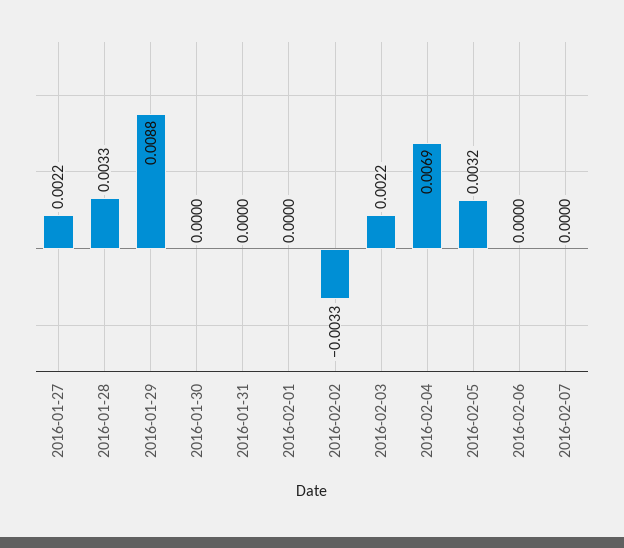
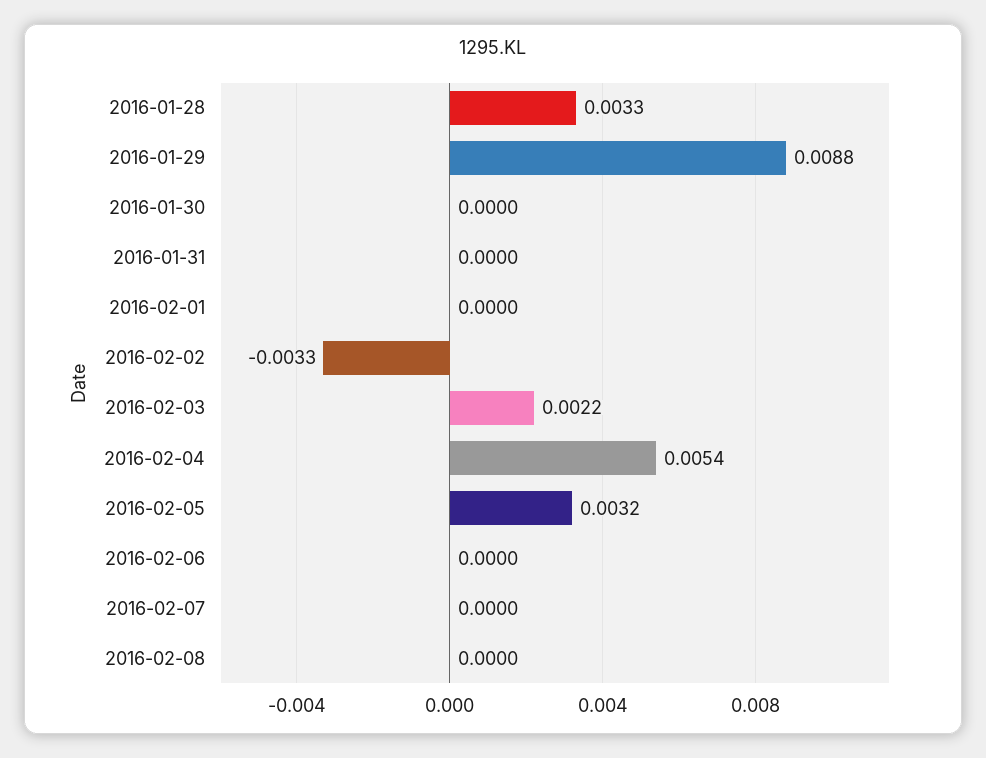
2016-01-27: 0.0022 -> none
2016-02-04: 0.0069 -> 0.0054
2016-02-08: none -> 0

